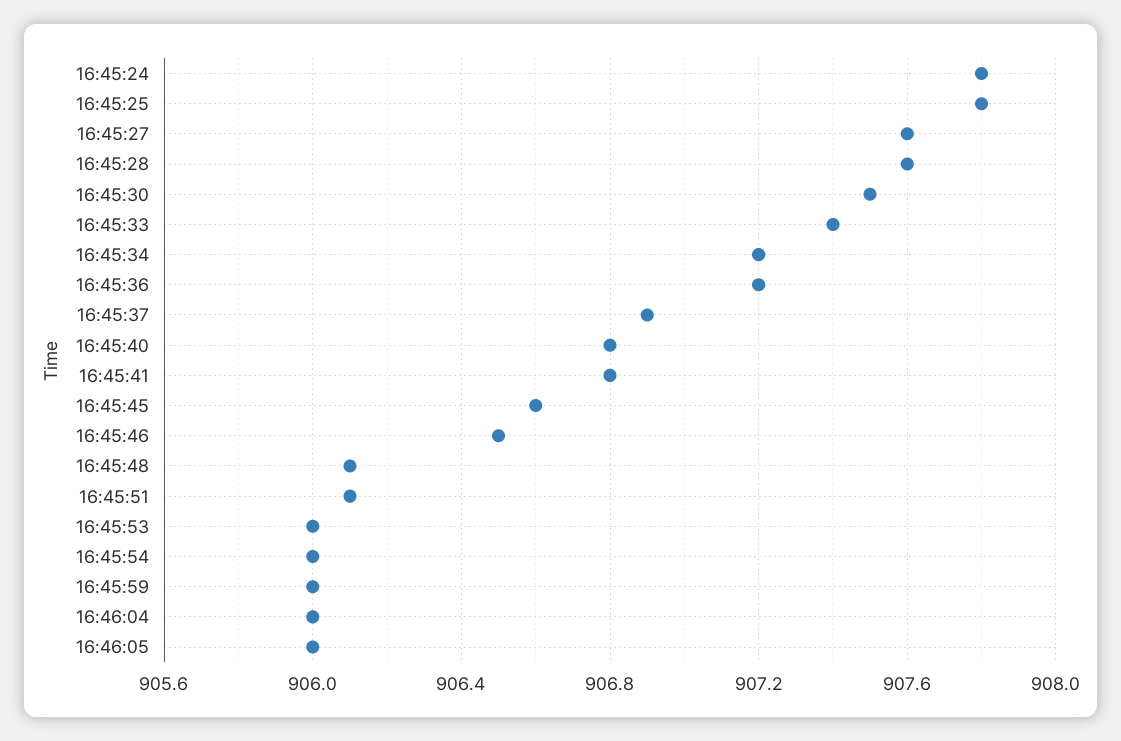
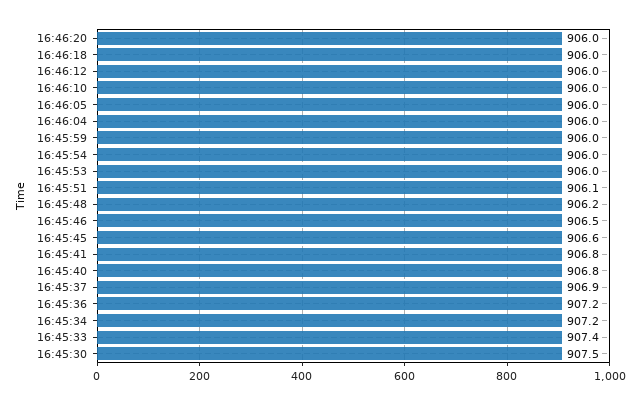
16:45:24: 907.8 -> none
16:45:25: 907.8 -> none
16:45:27: 907.6 -> none
16:45:28: 907.6 -> none
16:45:48: 906.1 -> 906.2
16:46:20: none -> 906
16:46:18: none -> 906
16:46:12: none -> 906
16:46:10: none -> 906

